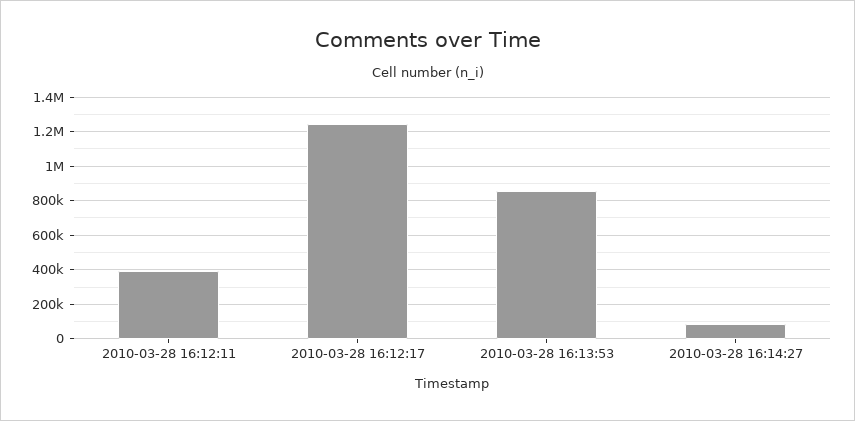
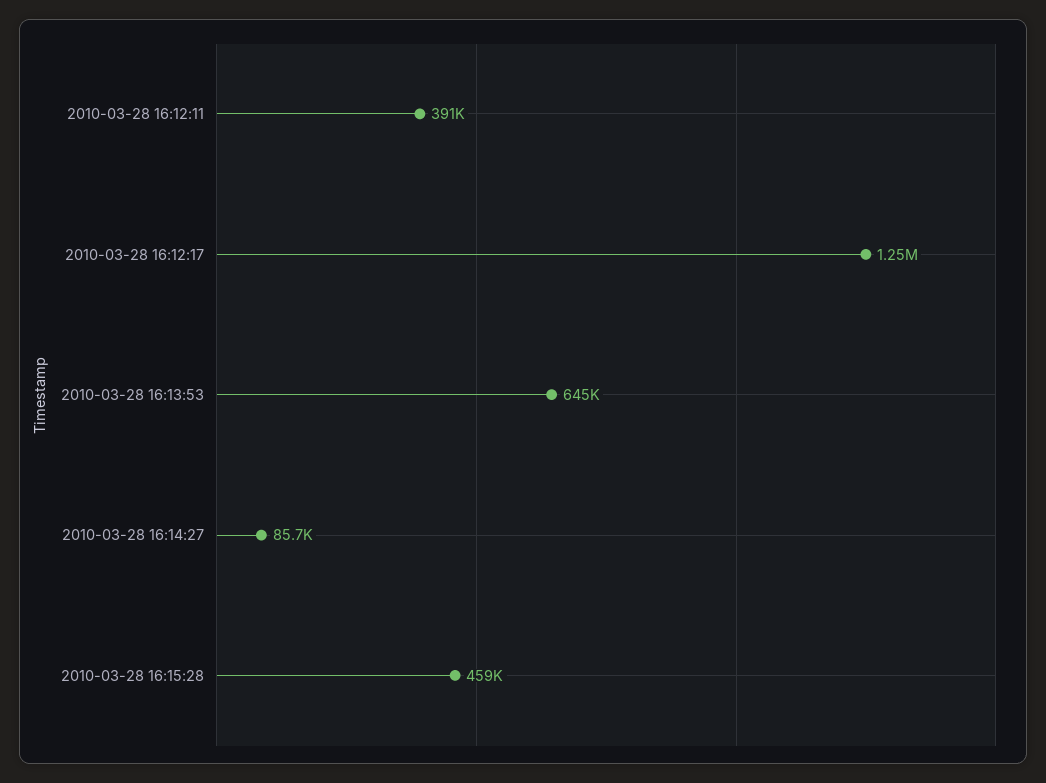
2010-03-28 16:13:53: 850000 -> 645000
2010-03-28 16:15:28: none -> 459000

